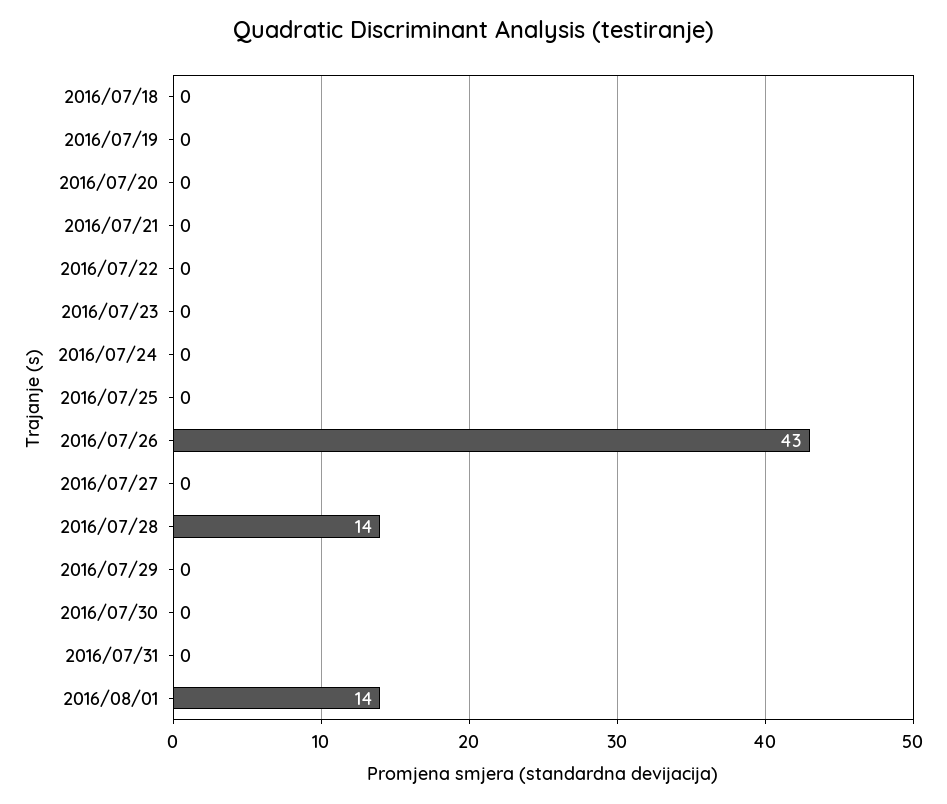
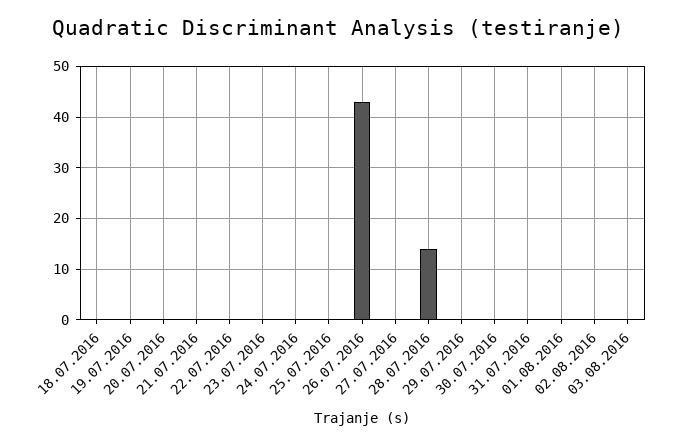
2016/08/01: 14 -> 0
02.08.2016: none -> 0
03.08.2016: none -> 0

